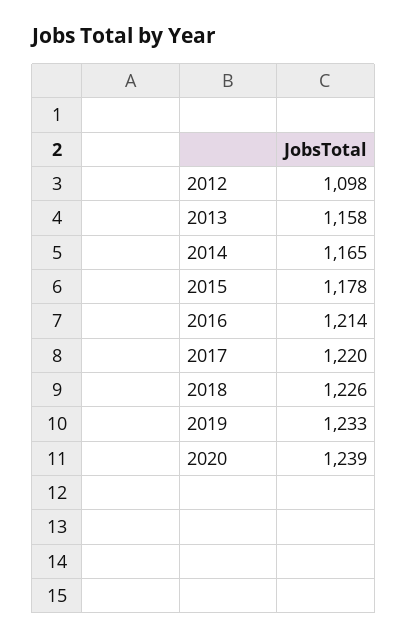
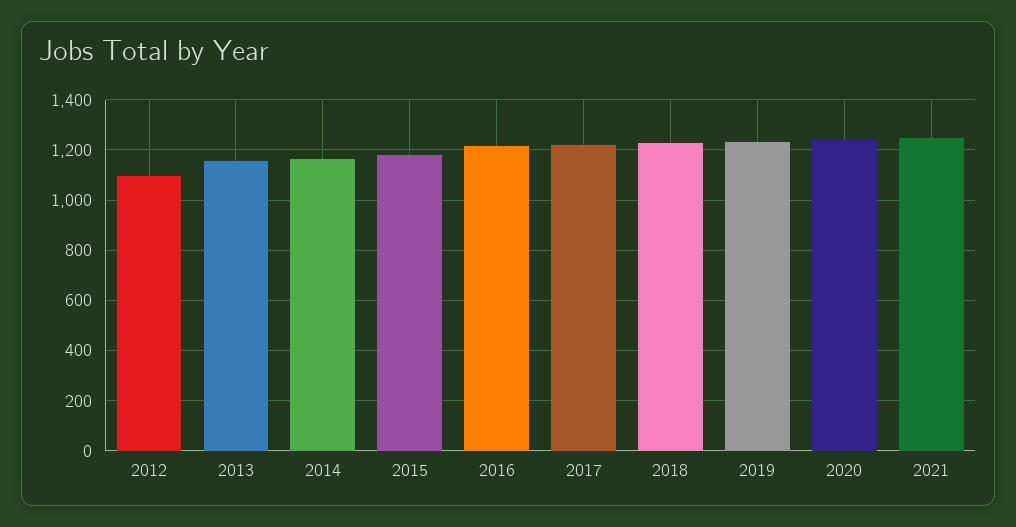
2021: none -> 1250

